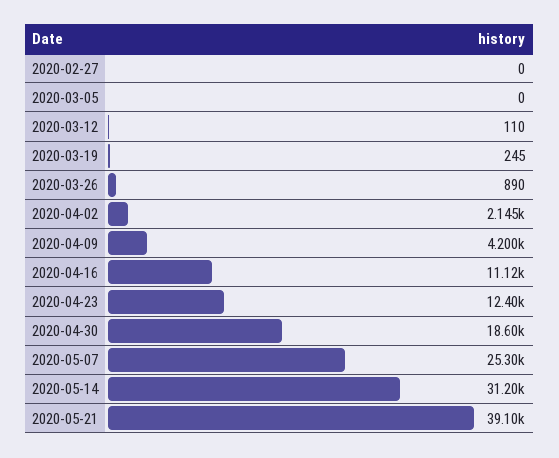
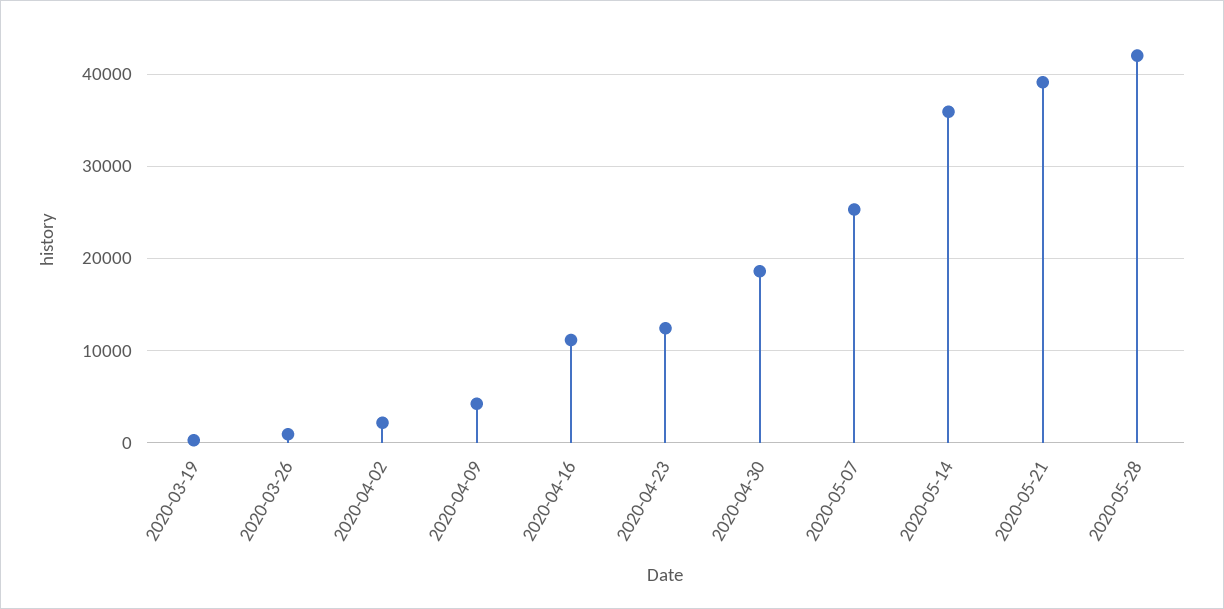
2020-02-27: 0 -> none
2020-03-05: 0 -> none
2020-03-12: 110 -> none
2020-05-14: 31200 -> 36000
2020-05-28: none -> 42000

